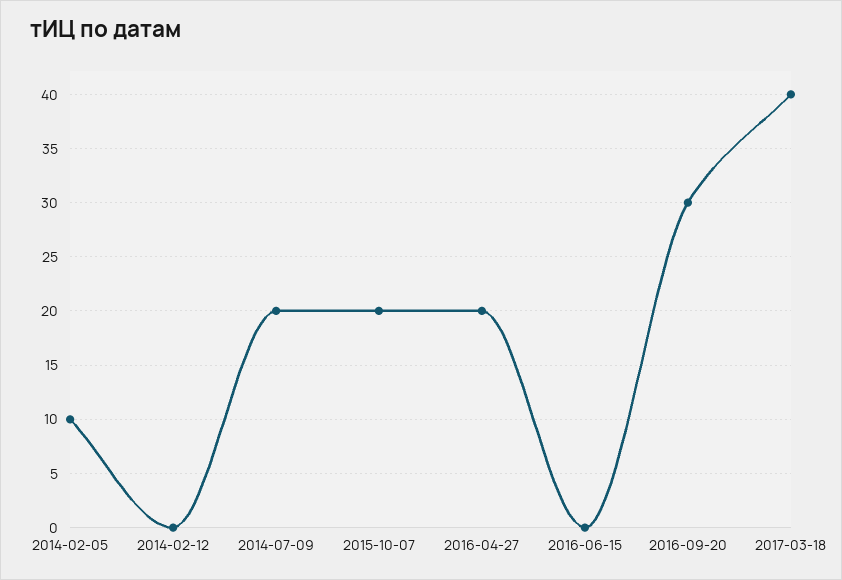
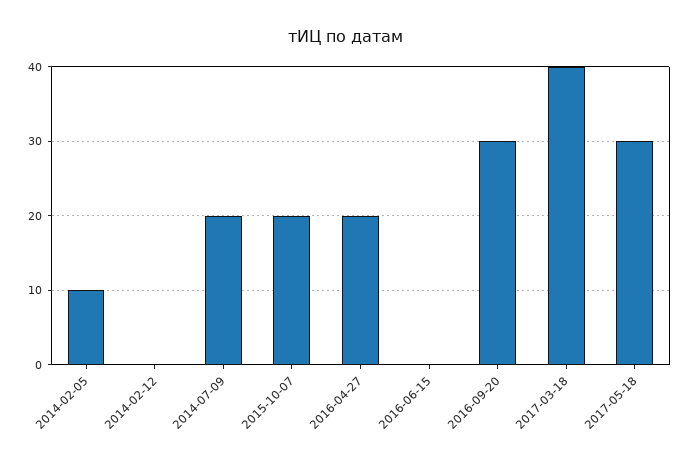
2017-05-18: none -> 30

